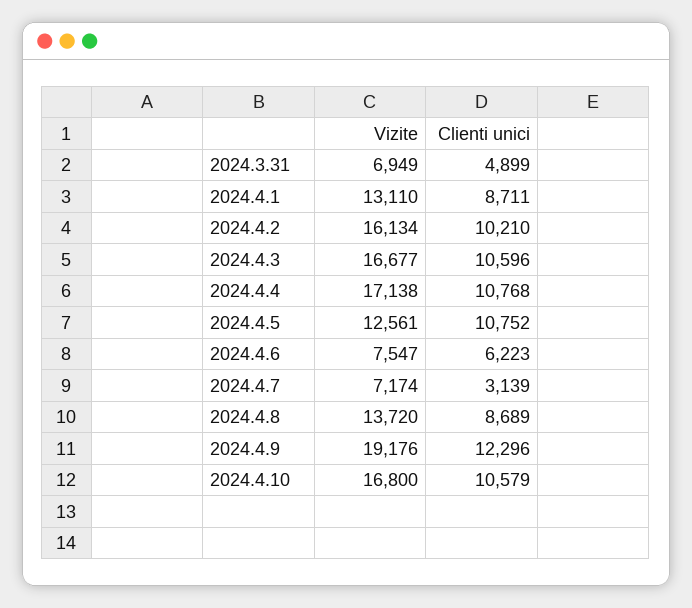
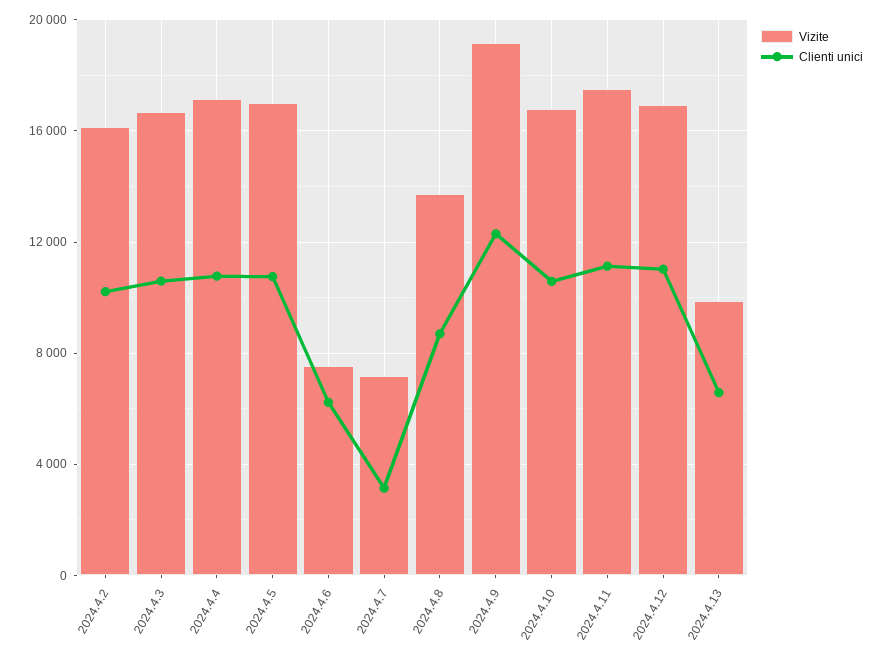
Vizite, 2024.3.31: 6949 -> none
Clienti unici, 2024.3.31: 4899 -> none
Vizite, 2024.4.1: 13110 -> none
Clienti unici, 2024.4.1: 8711 -> none
Vizite, 2024.4.5: 12561 -> 17000
Vizite, 2024.4.11: none -> 17500
Clienti unici, 2024.4.11: none -> 11000
Vizite, 2024.4.12: none -> 17000
Clienti unici, 2024.4.12: none -> 11000
Vizite, 2024.4.13: none -> 10000
Clienti unici, 2024.4.13: none -> 6500

